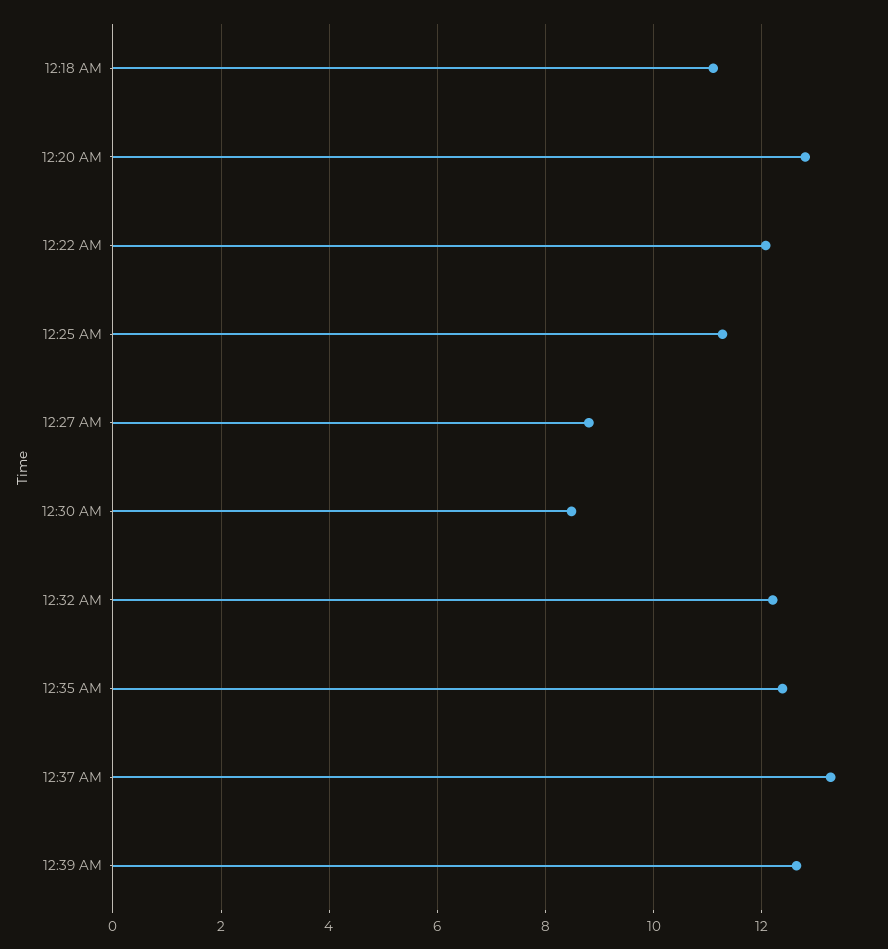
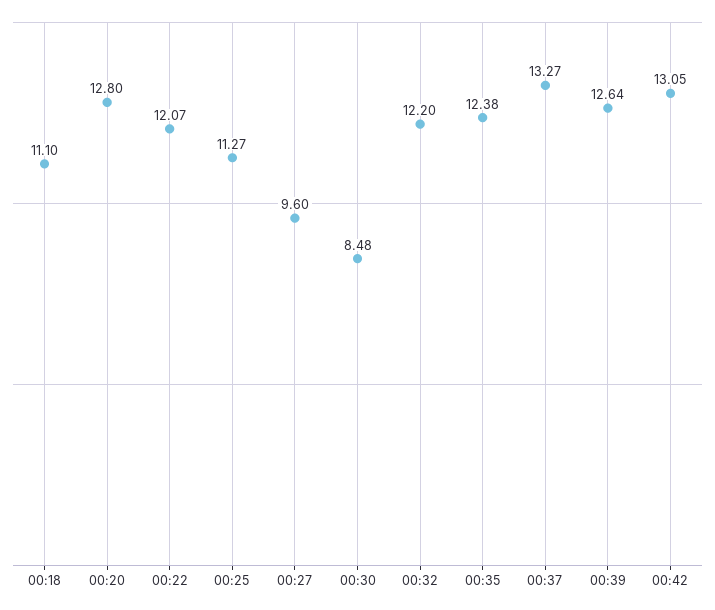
12:27 AM: 8.8 -> 9.6
00:42: none -> 13.05

